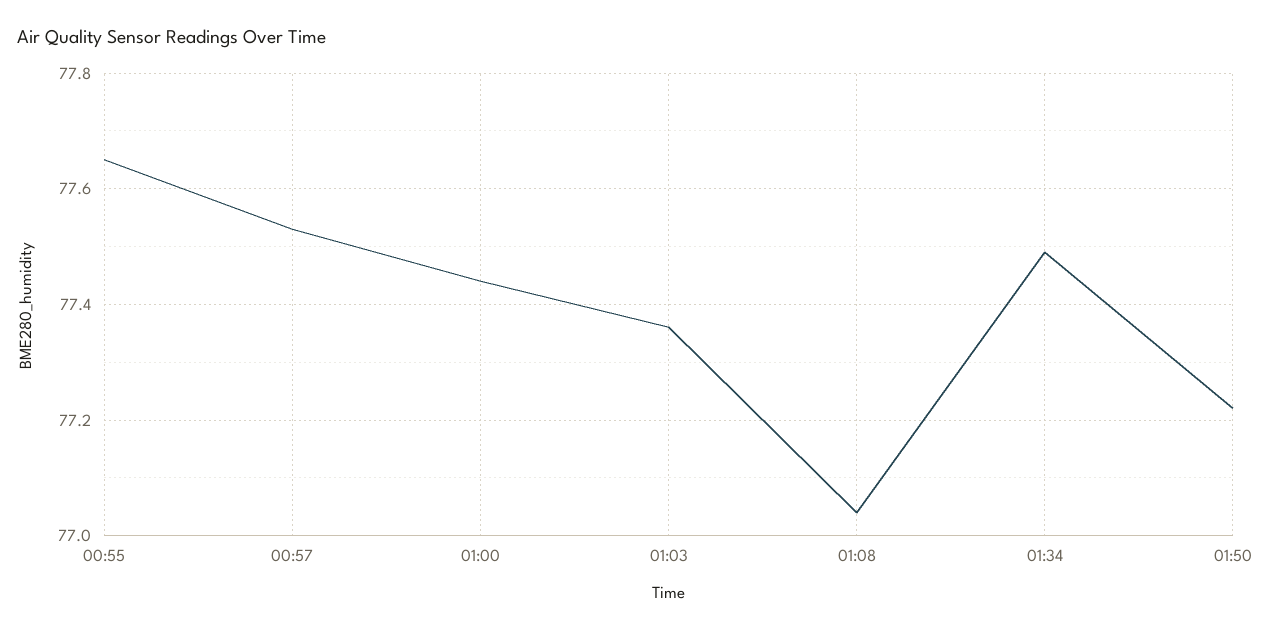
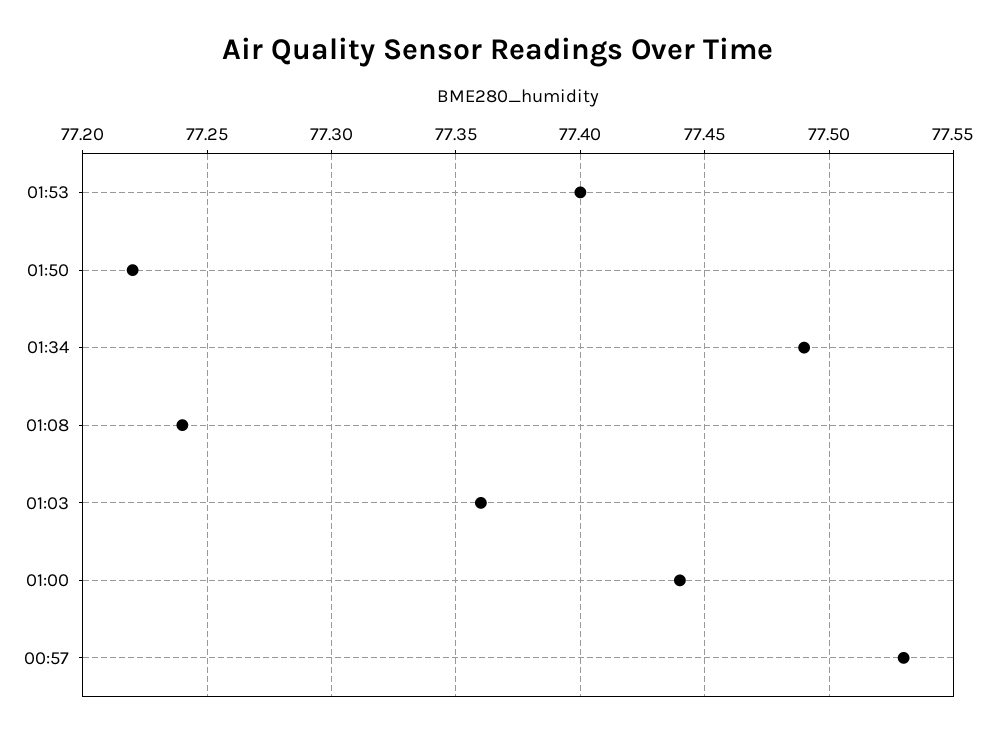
00:55: 77.65 -> none
01:08: 77.05 -> 77.24
01:53: none -> 77.4

